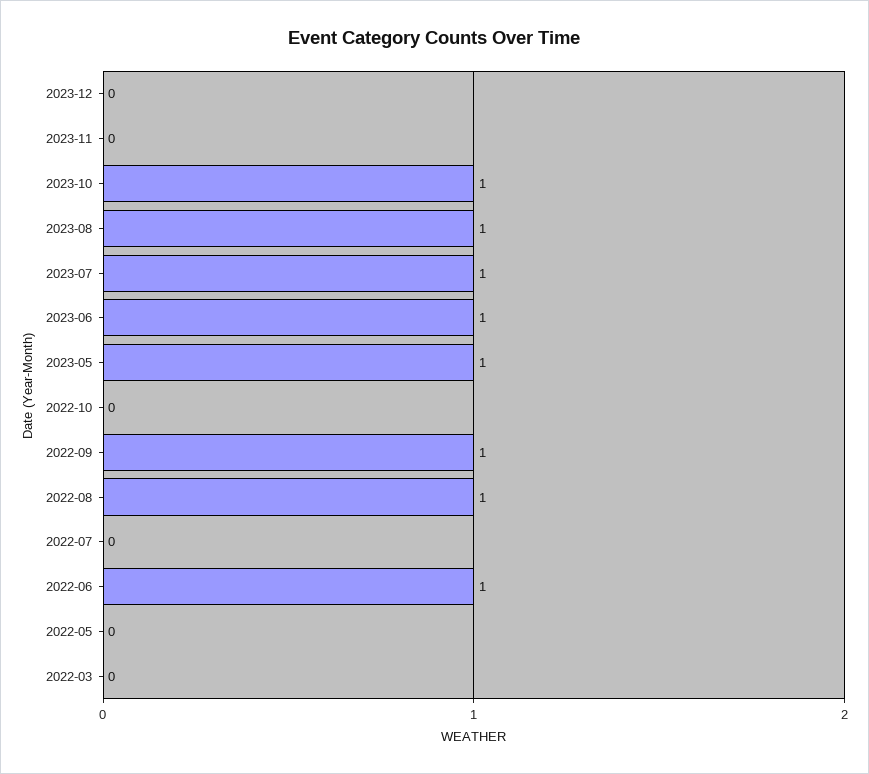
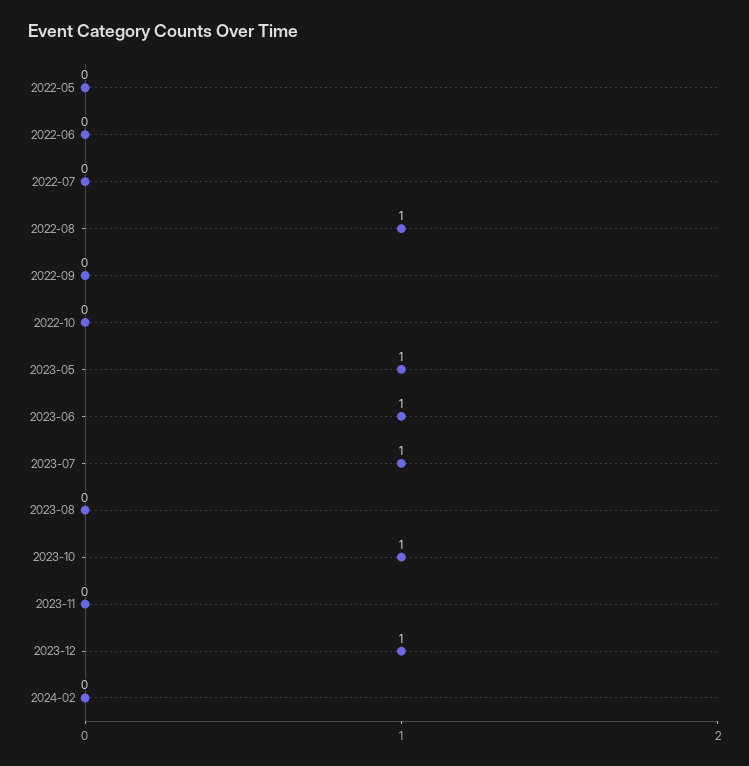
2023-12: 0 -> 1
2023-08: 1 -> 0
2022-09: 1 -> 0
2022-06: 1 -> 0
2022-03: 0 -> none
2024-02: none -> 0

